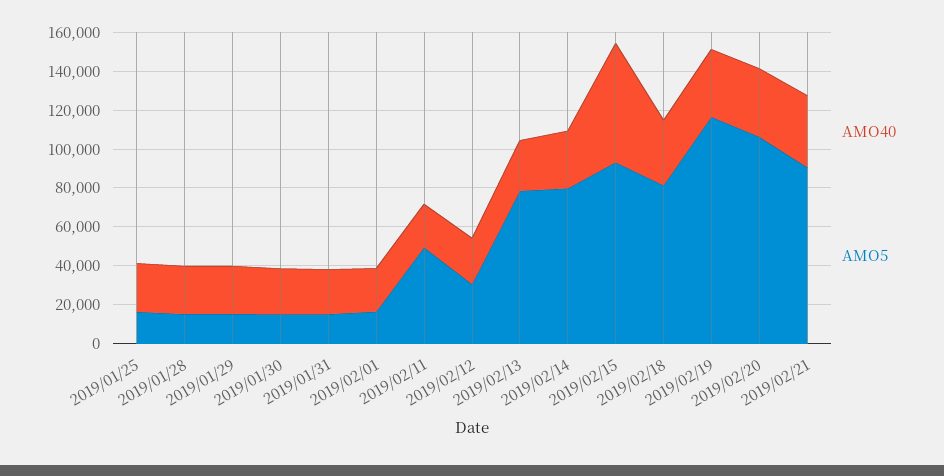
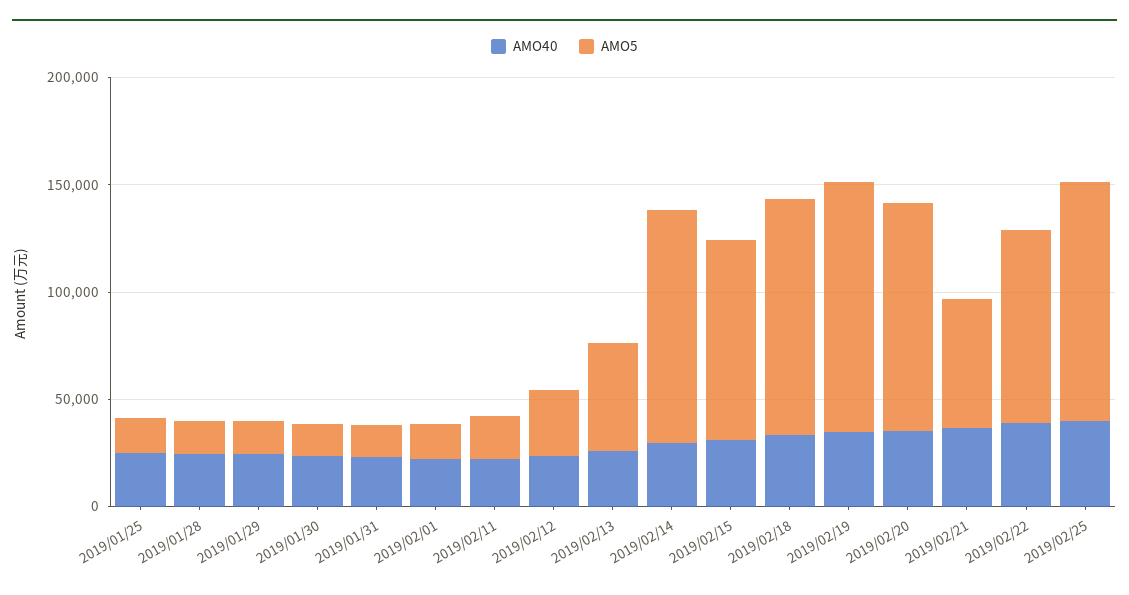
AMO5, 2019/02/11: 50000 -> 20000
AMO5, 2019/02/13: 80000 -> 50000
AMO5, 2019/02/14: 80000 -> 110000
AMO40, 2019/02/15: 60000 -> 30000
AMO5, 2019/02/18: 80000 -> 110000
AMO5, 2019/02/21: 90000 -> 60000
AMO40, 2019/02/22: none -> 40000
AMO5, 2019/02/22: none -> 90000
AMO40, 2019/02/25: none -> 40000
AMO5, 2019/02/25: none -> 110000

